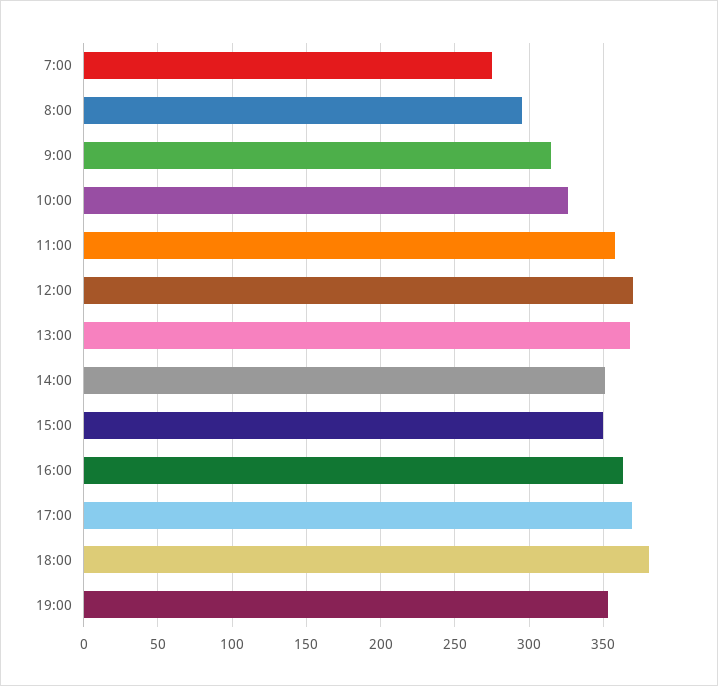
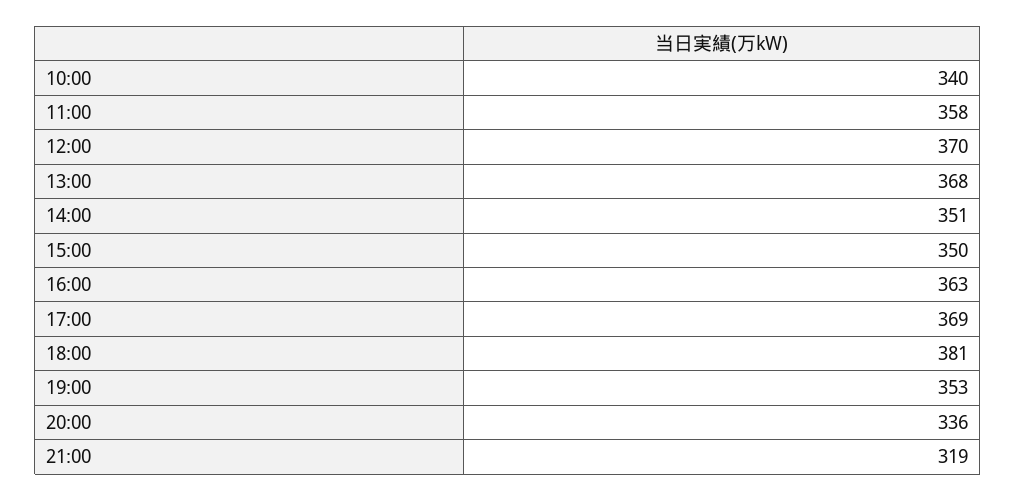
7:00: 275 -> none
8:00: 295 -> none
9:00: 315 -> none
10:00: 325 -> 340
20:00: none -> 336
21:00: none -> 319

